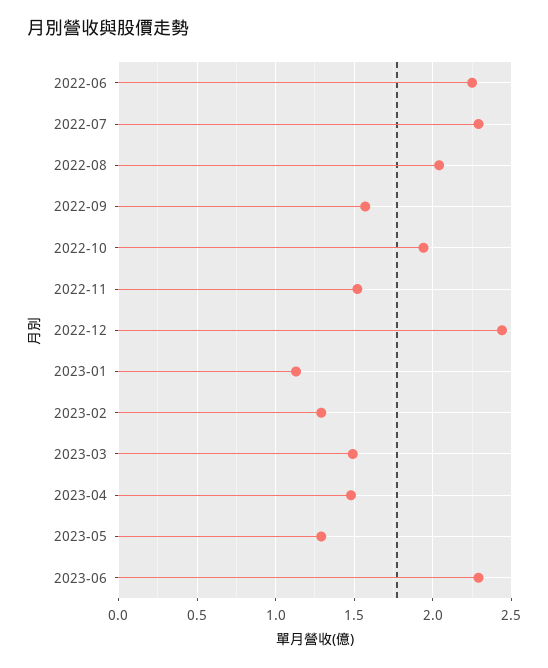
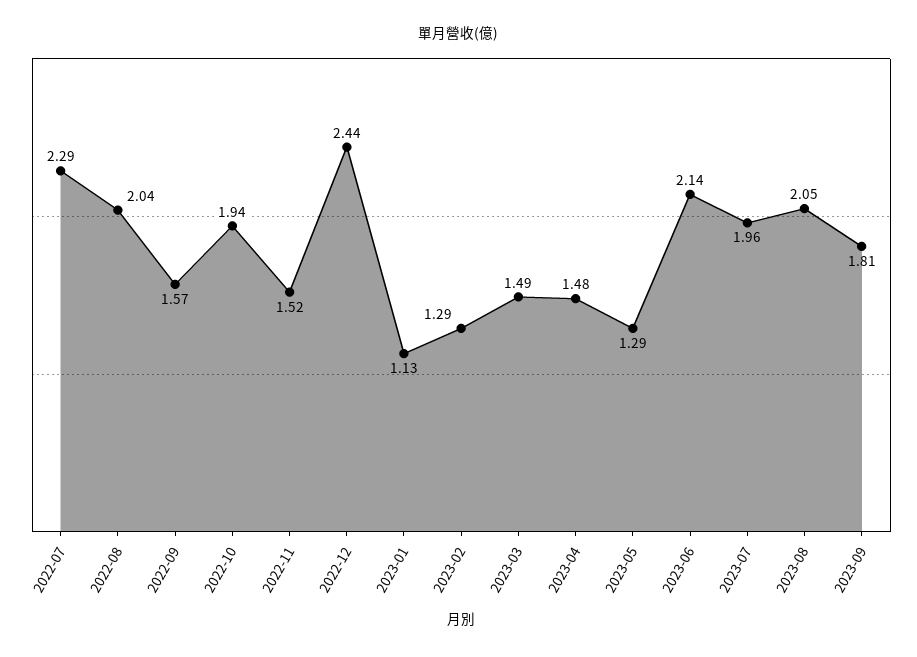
2022-06: 2.25 -> none
2023-06: 2.3 -> 2.14
2023-07: none -> 1.96
2023-08: none -> 2.05
2023-09: none -> 1.81

